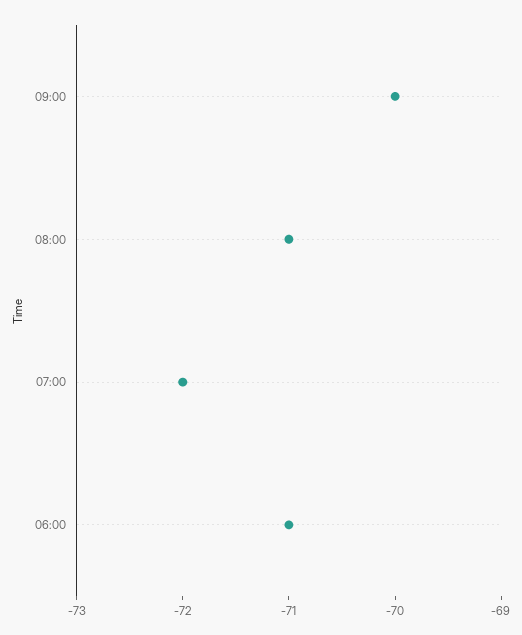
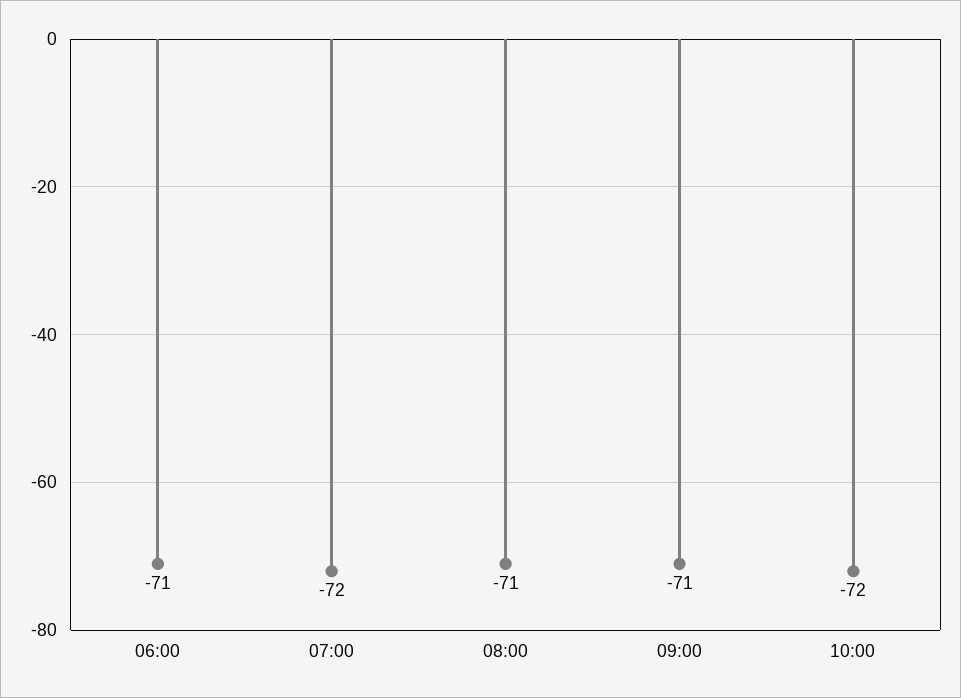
09:00: -70 -> -71
10:00: none -> -72

